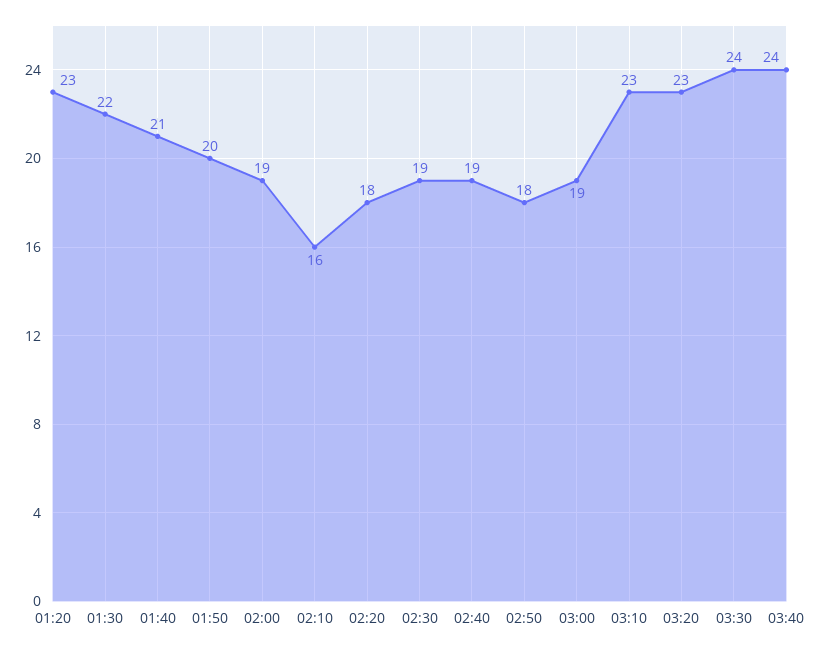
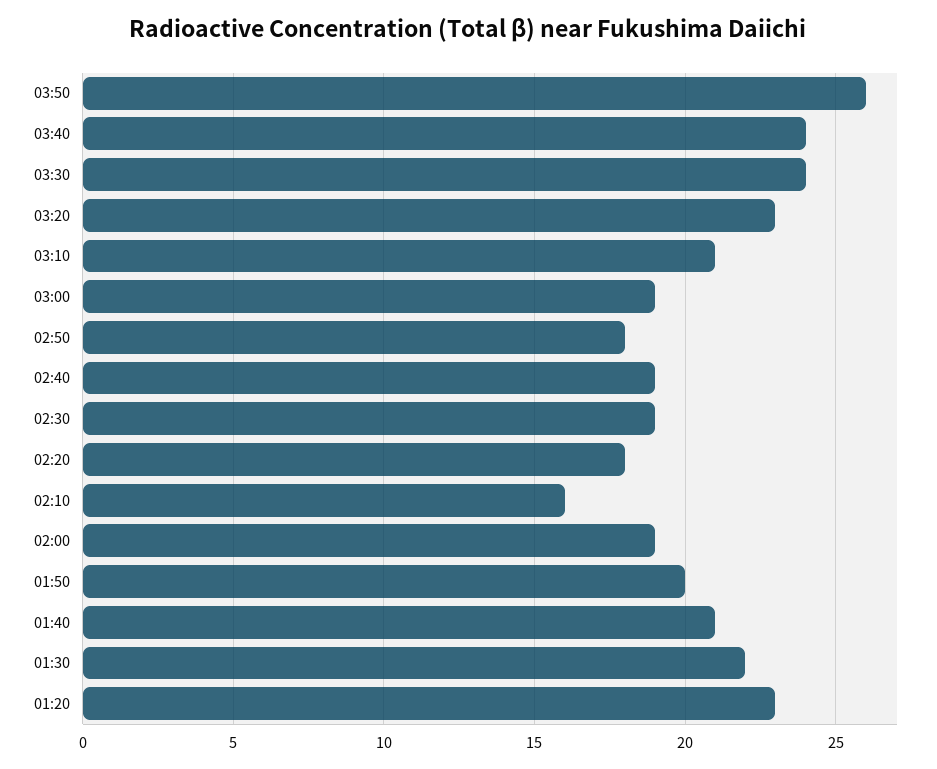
03:10: 23 -> 21
03:50: none -> 26

